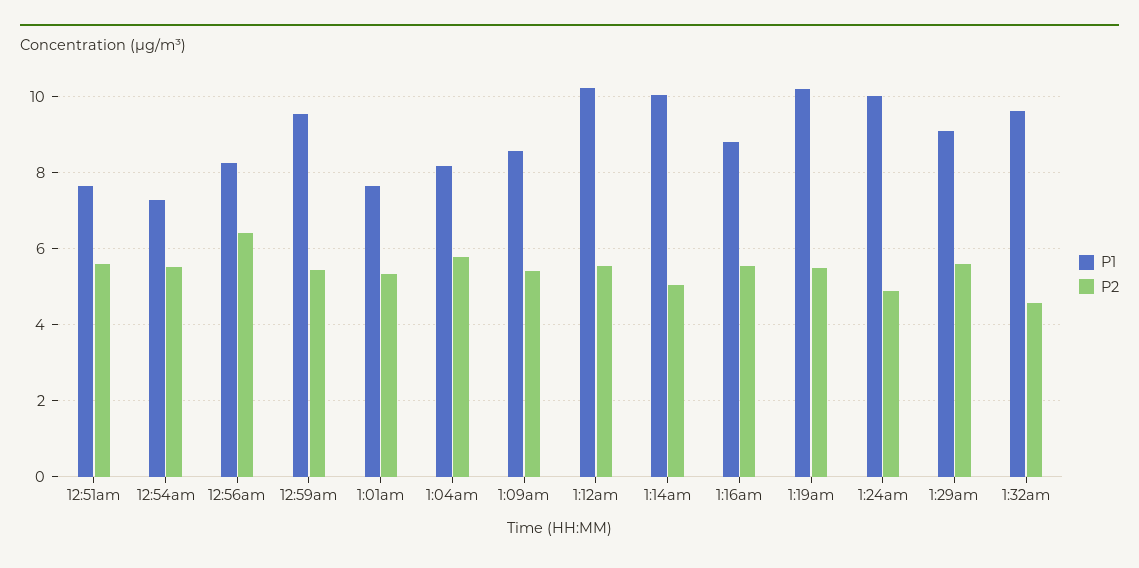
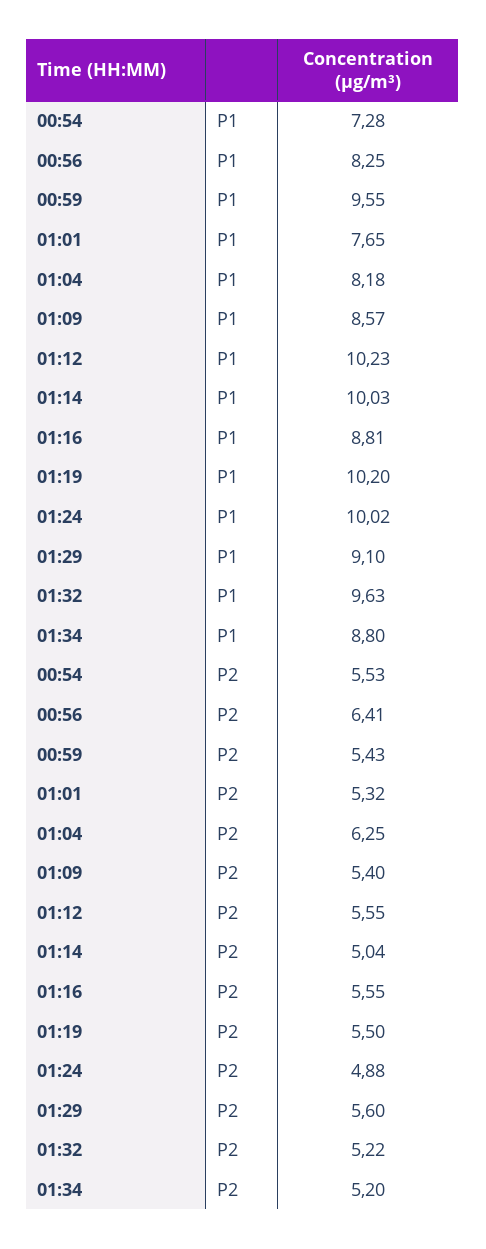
P1, 12:51am: 7.6 -> none
P2, 12:51am: 5.6 -> none
P2, 1:04am: 5.8 -> 6.25
P2, 1:32am: 4.6 -> 5.22
P1, 01:34: none -> 8.8
P2, 01:34: none -> 5.2

